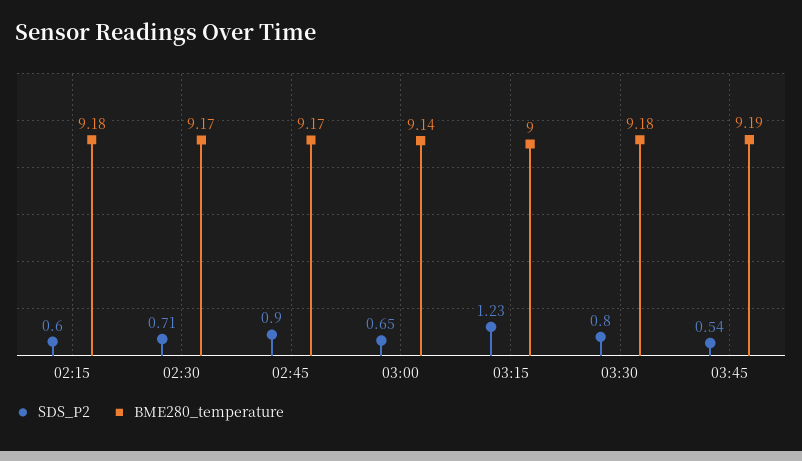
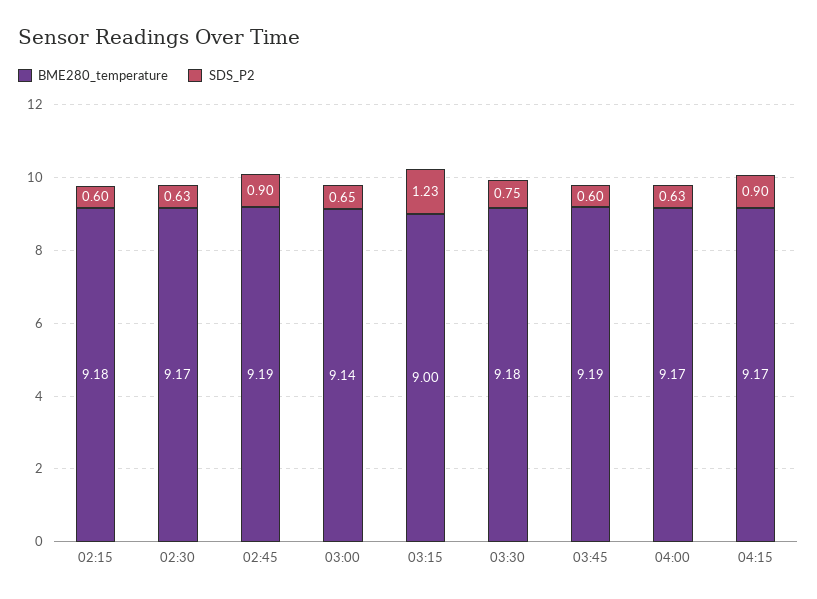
SDS_P2, 02:30: 0.71 -> 0.63
BME280_temperature, 02:45: 9.17 -> 9.19
SDS_P2, 03:30: 0.8 -> 0.75
SDS_P2, 03:45: 0.54 -> 0.6
BME280_temperature, 04:00: none -> 9.17
SDS_P2, 04:00: none -> 0.63
BME280_temperature, 04:15: none -> 9.17
SDS_P2, 04:15: none -> 0.9

